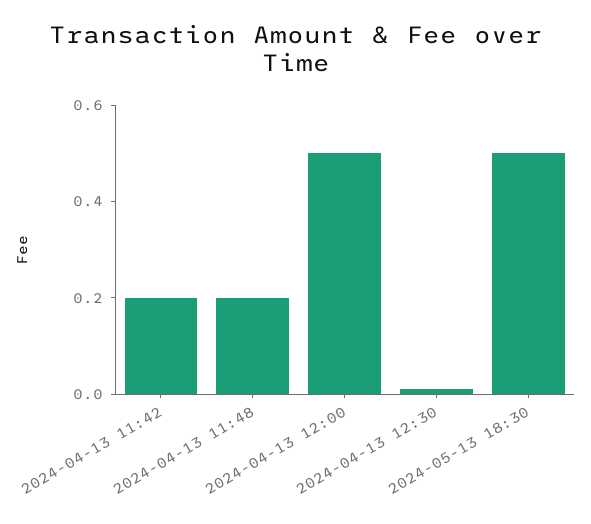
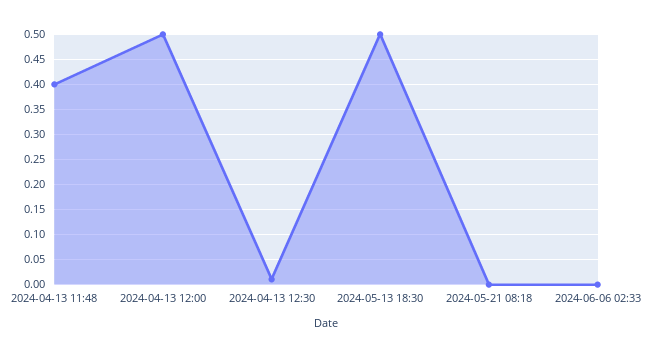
2024-04-13 11:42: 0.2 -> none
2024-04-13 11:48: 0.2 -> 0.4
2024-05-21 08:18: none -> 0
2024-06-06 02:33: none -> 0

